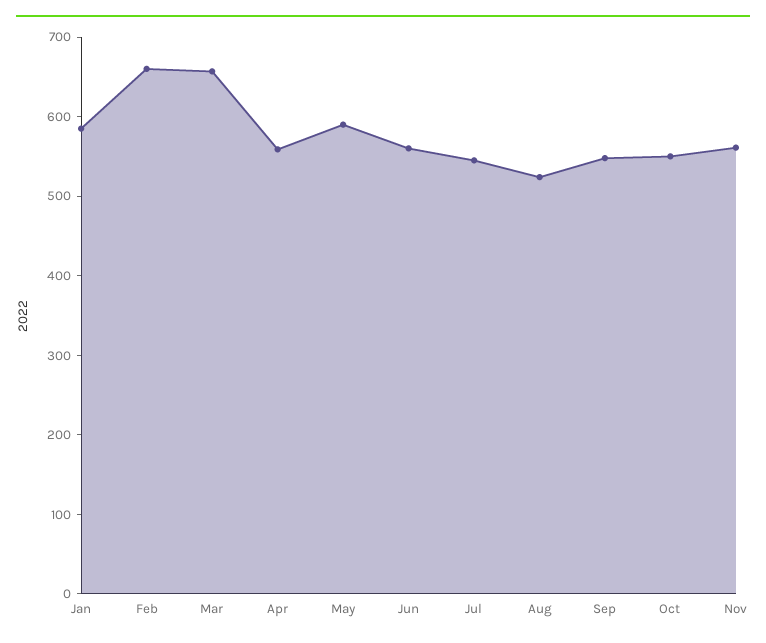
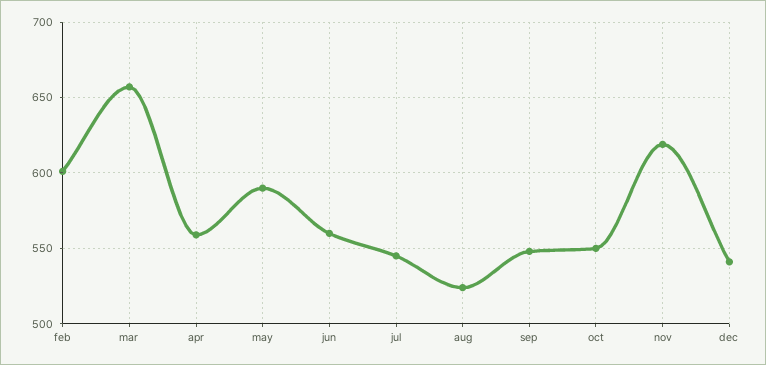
Jan: 580 -> none
Feb: 660 -> 600
Nov: 560 -> 620
dec: none -> 540

